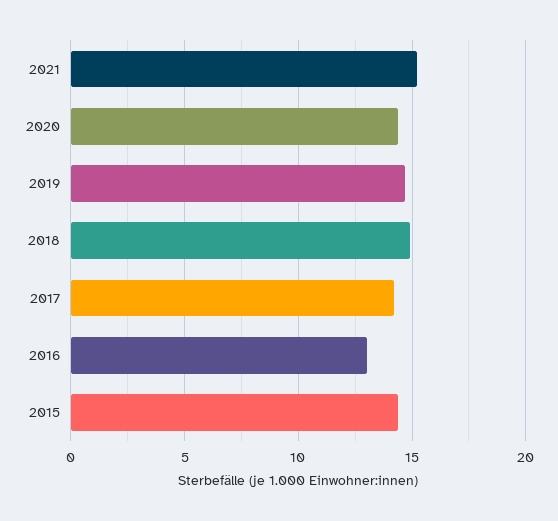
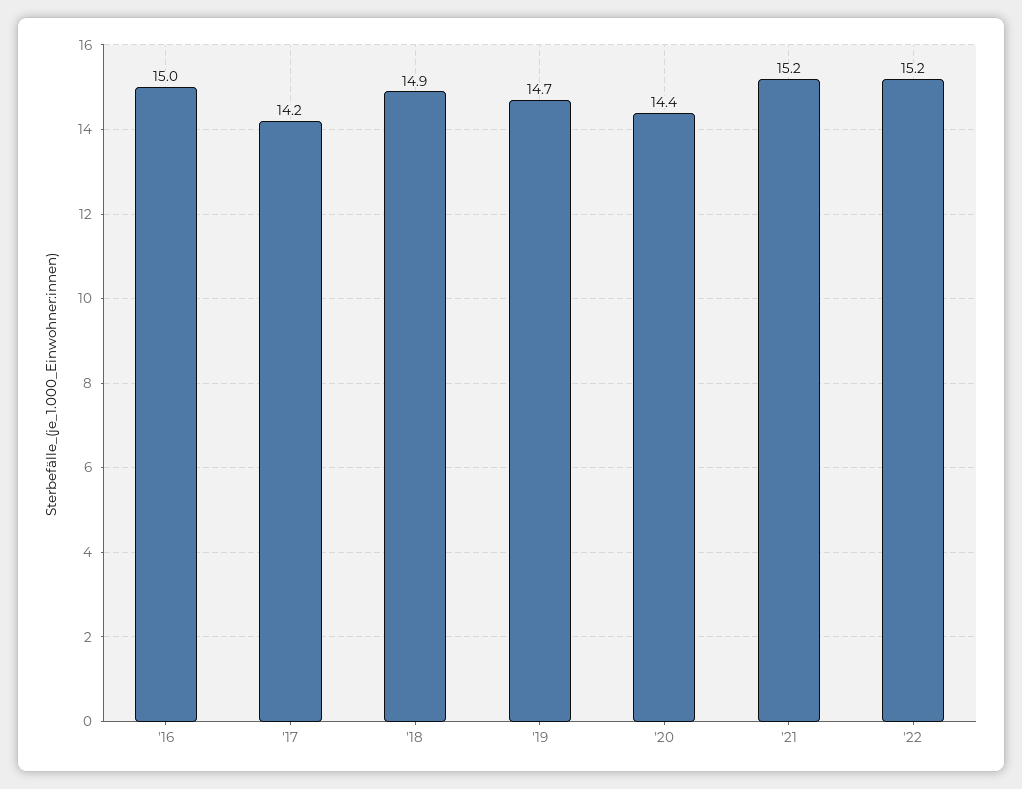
2016: 13 -> 15
2015: 14.5 -> none
'22: none -> 15.2

